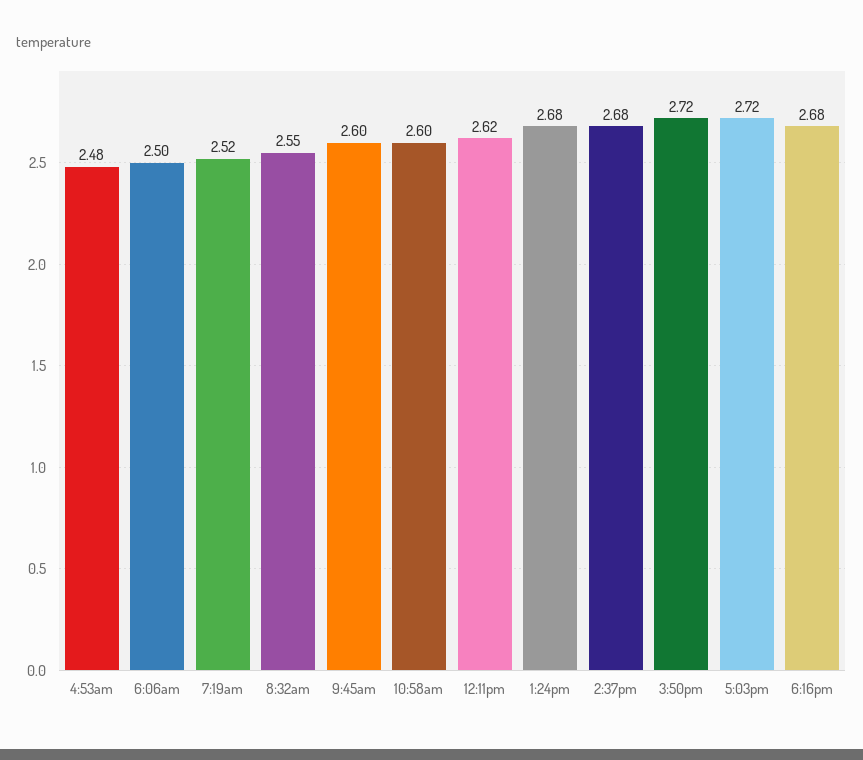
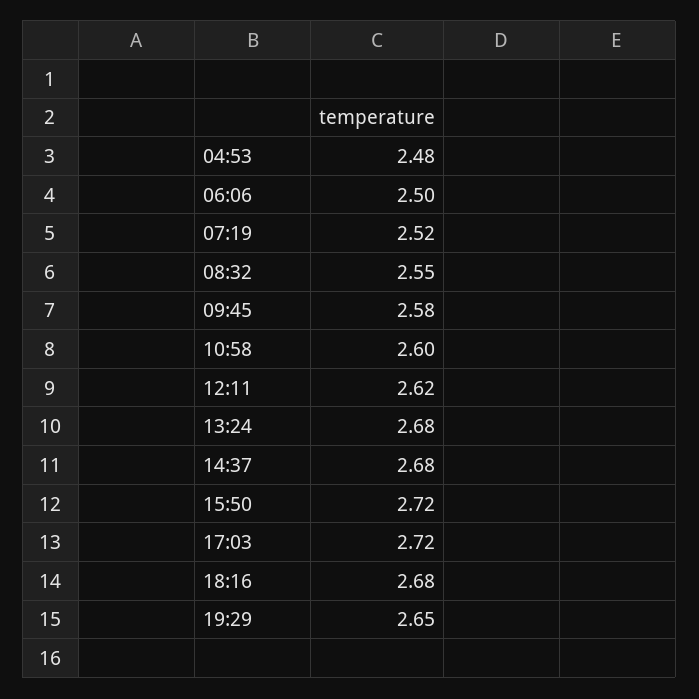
9:45am: 2.6 -> 2.58
19:29: none -> 2.65

